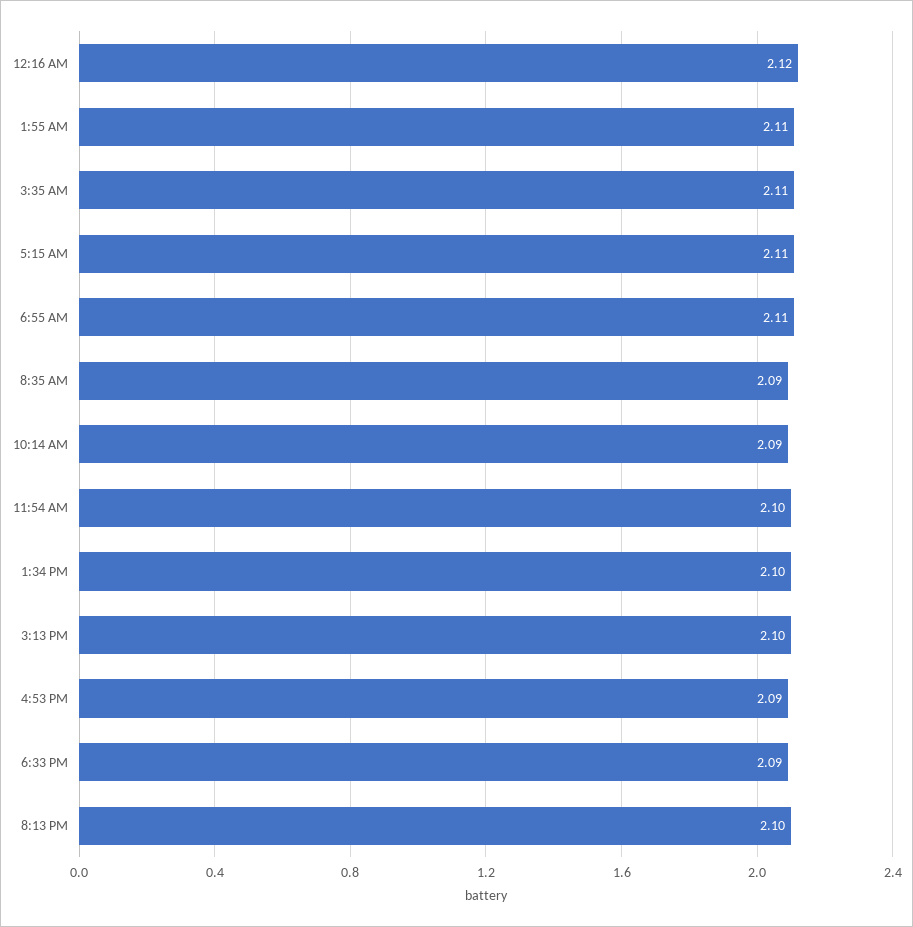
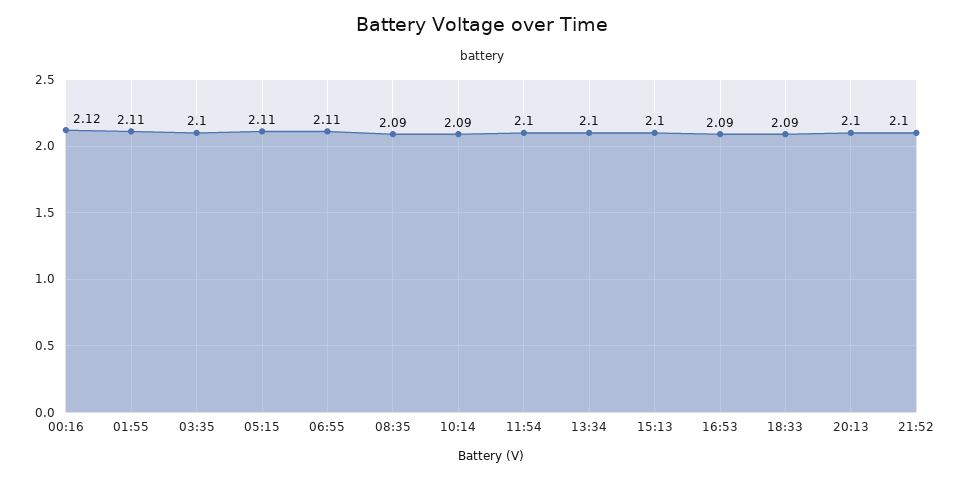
3:35 AM: 2.11 -> 2.1
21:52: none -> 2.1

